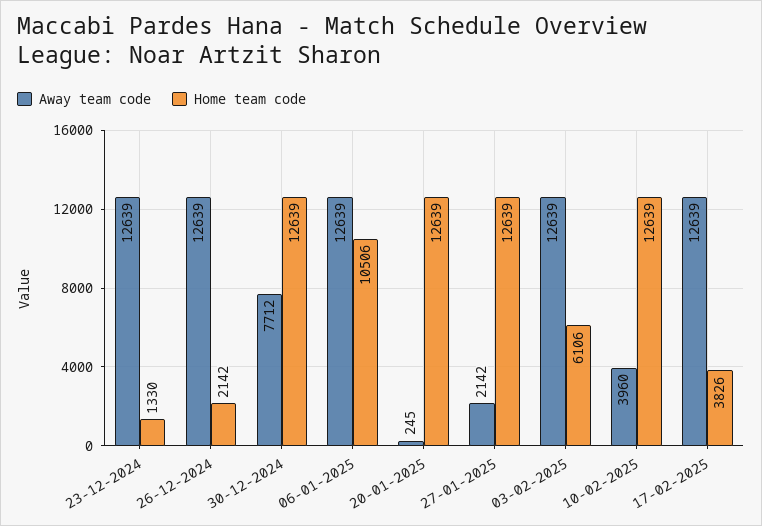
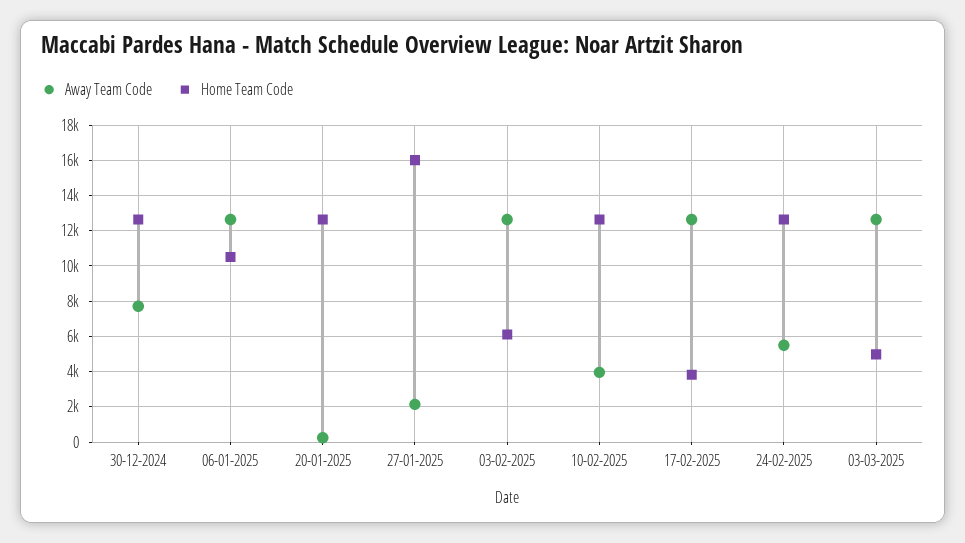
Away team code, 23-12-2024: 12639 -> none
Home team code, 23-12-2024: 1330 -> none
Away team code, 26-12-2024: 12639 -> none
Home team code, 26-12-2024: 2142 -> none
Home team code, 27-01-2025: 12639 -> 16000
Away team code, 24-02-2025: none -> 5500
Home team code, 24-02-2025: none -> 12500
Away team code, 03-03-2025: none -> 12500
Home team code, 03-03-2025: none -> 5000

